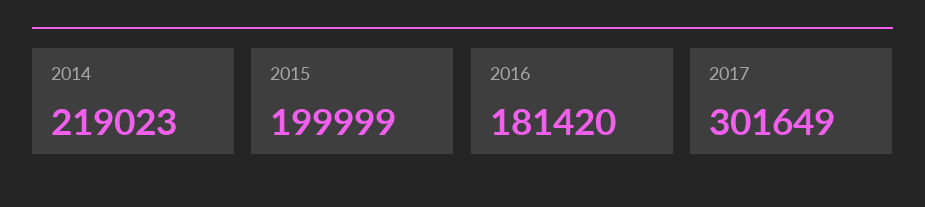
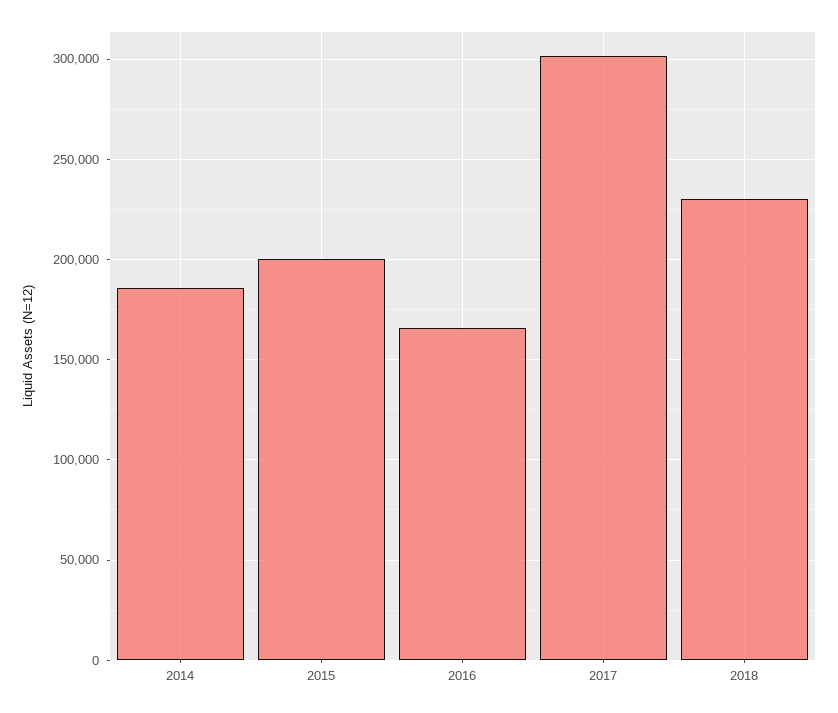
2014: 219023 -> 185000
2016: 181420 -> 165000
2018: none -> 230000

